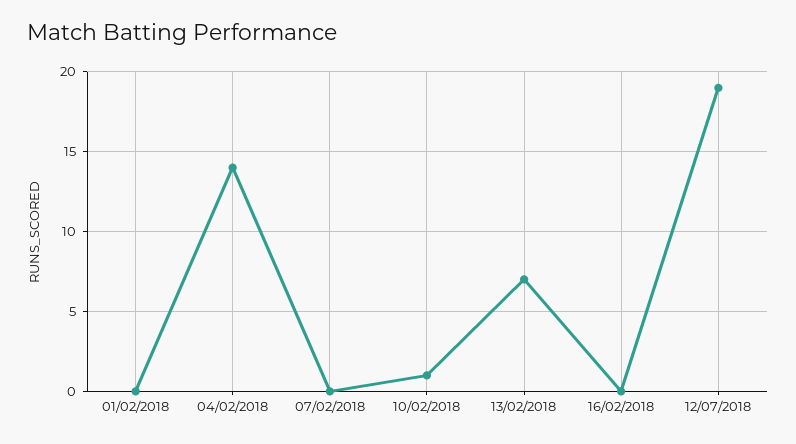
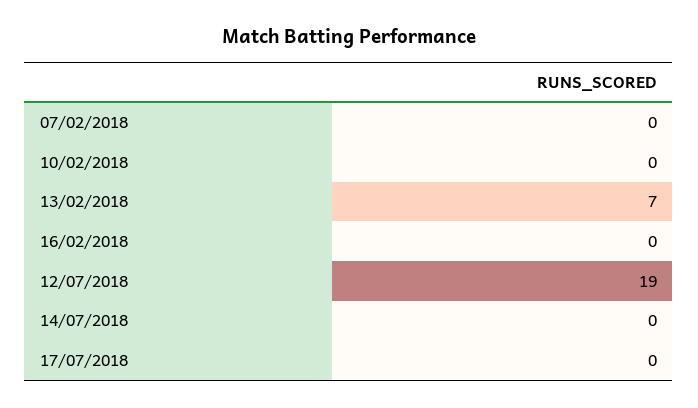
01/02/2018: 0 -> none
04/02/2018: 14 -> none
10/02/2018: 1 -> 0
14/07/2018: none -> 0
17/07/2018: none -> 0

